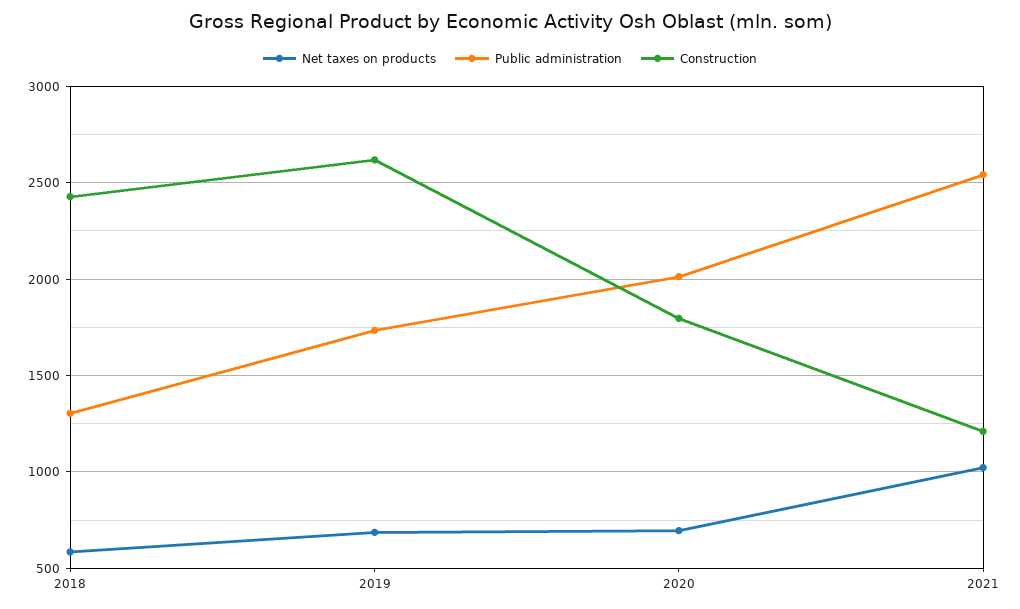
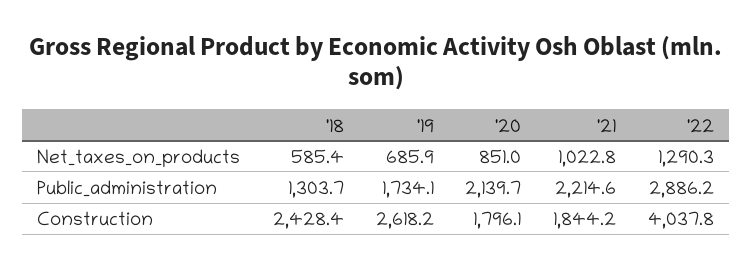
Net taxes on products, 2020: 700 -> 851
Public administration, 2020: 2000 -> 2139.7
Public administration, 2021: 2550 -> 2214.6
Construction, 2021: 1200 -> 1844.2
Net taxes on products, '22: none -> 1290.3
Public administration, '22: none -> 2886.2
Construction, '22: none -> 4037.8

